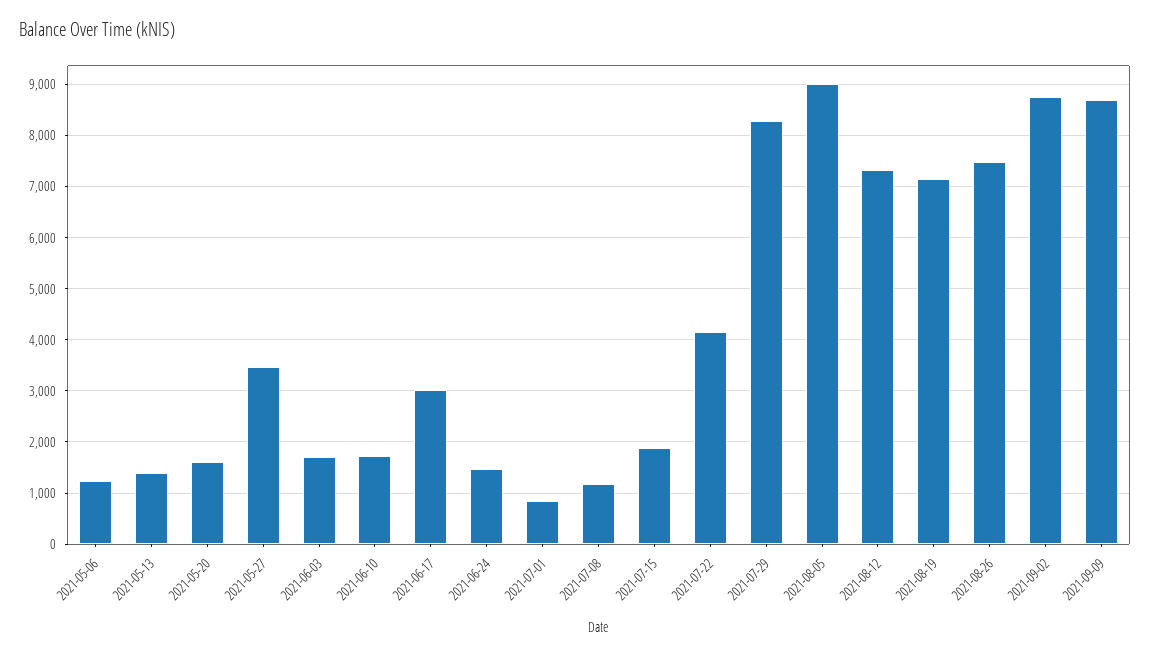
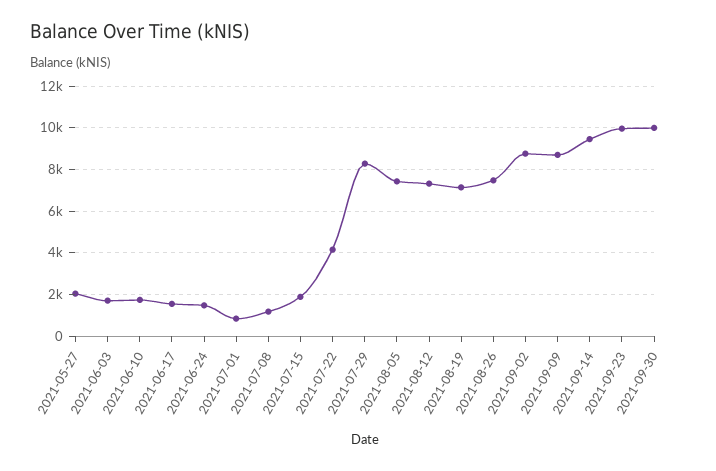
2021-05-06: 1200 -> none
2021-05-13: 1400 -> none
2021-05-20: 1600 -> none
2021-05-27: 3400 -> 2000
2021-06-17: 3000 -> 1500
2021-08-05: 9000 -> 7500
2021-09-14: none -> 9500
2021-09-23: none -> 10000
2021-09-30: none -> 10000

